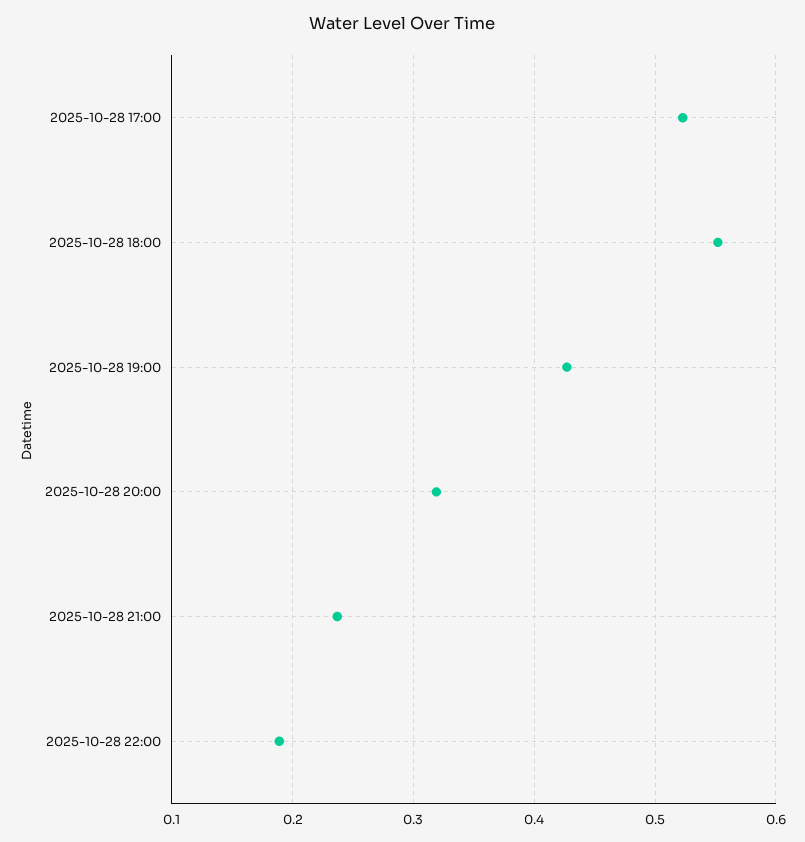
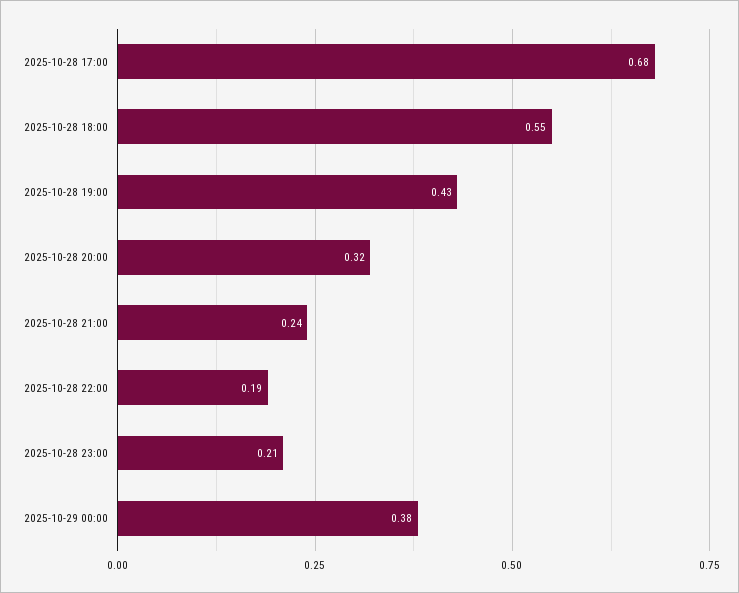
2025-10-28 17:00: 0.52 -> 0.68
2025-10-28 23:00: none -> 0.21
2025-10-29 00:00: none -> 0.38

